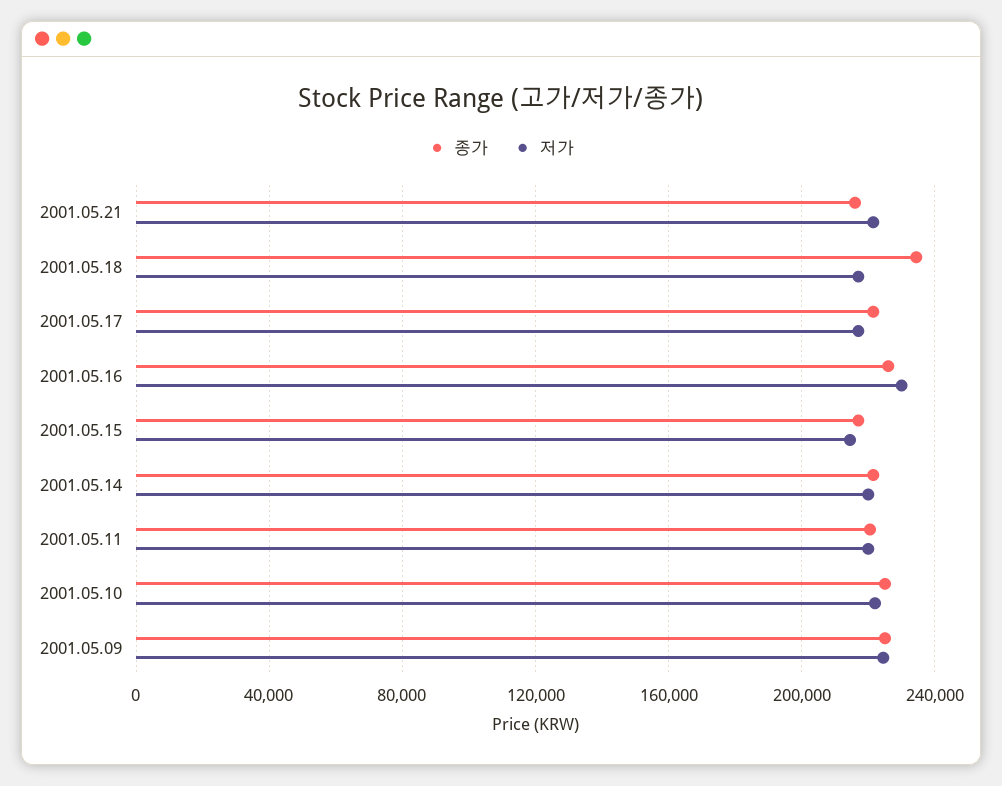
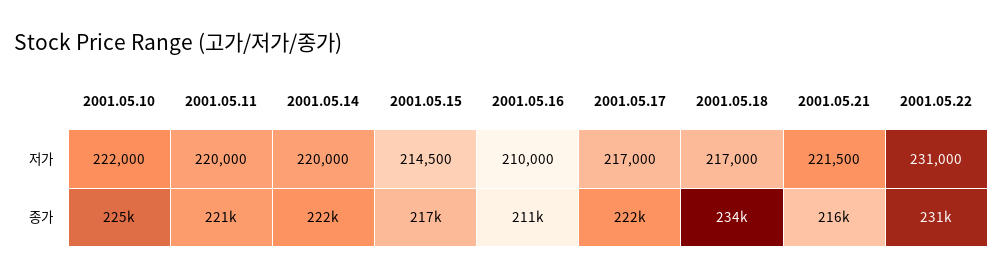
종가, 2001.05.16: 225000 -> 211000
저가, 2001.05.16: 230000 -> 210000
종가, 2001.05.09: 225000 -> none
저가, 2001.05.09: 225000 -> none
저가, 2001.05.22: none -> 231000
종가, 2001.05.22: none -> 231000

